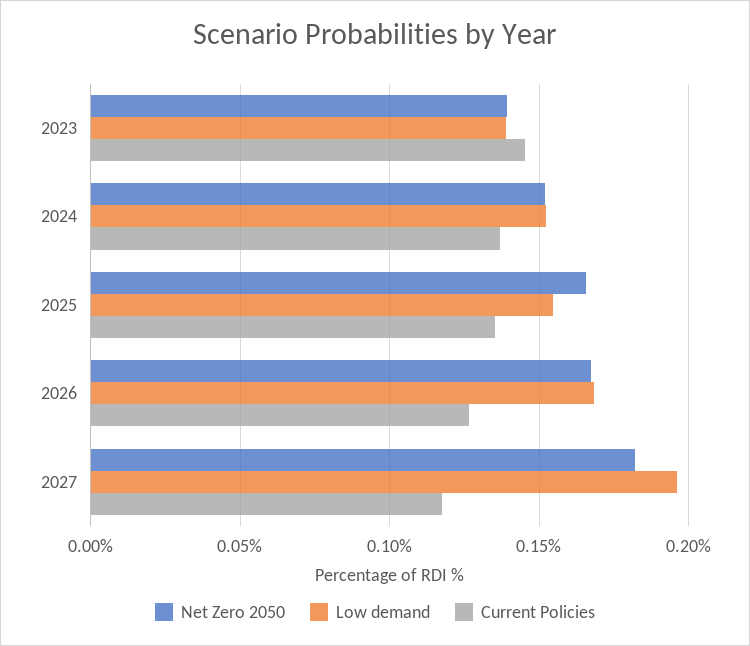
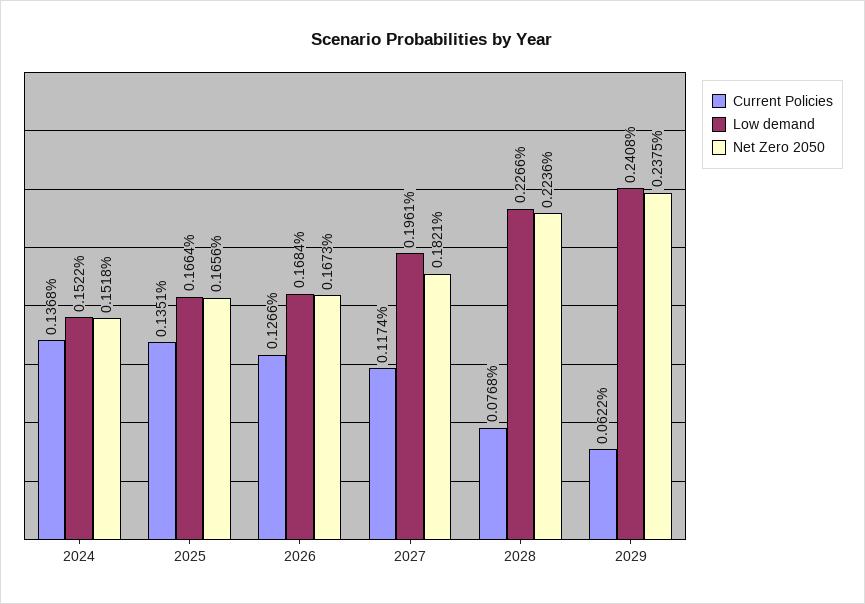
Net Zero 2050, 2023: 0.14 -> none
Low demand, 2023: 0.14 -> none
Current Policies, 2023: 0.145 -> none
Low demand, 2025: 0.155 -> 0.1664
Current Policies, 2028: none -> 0.0768
Low demand, 2028: none -> 0.2266
Net Zero 2050, 2028: none -> 0.2236
Current Policies, 2029: none -> 0.0622
Low demand, 2029: none -> 0.2408
Net Zero 2050, 2029: none -> 0.2375

